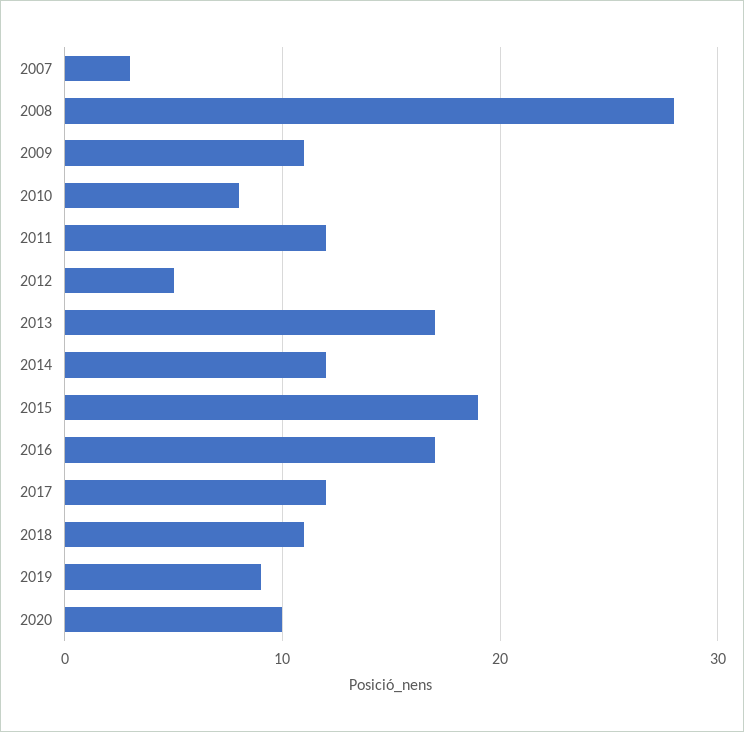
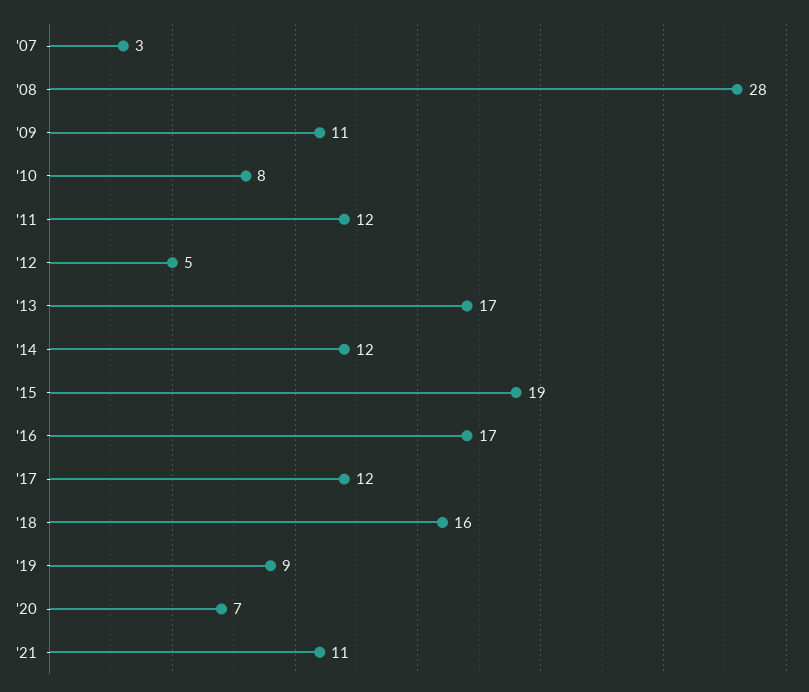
2018: 11 -> 16
2020: 10 -> 7
'21: none -> 11

